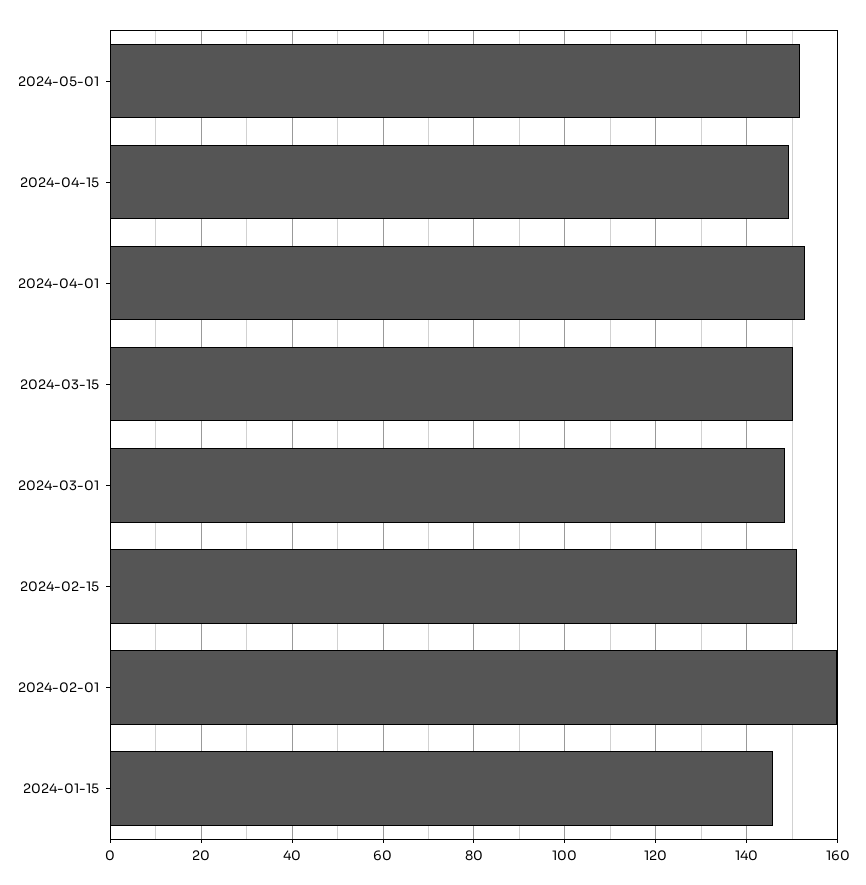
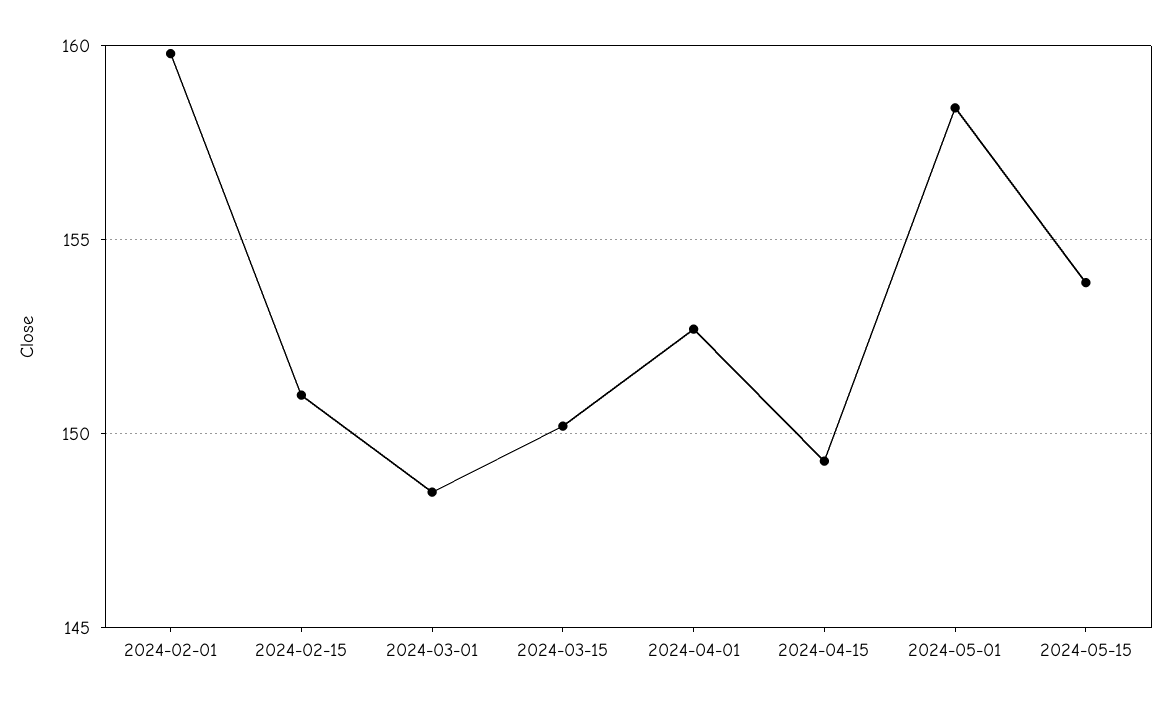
2024-05-01: 152 -> 158.5
2024-01-15: 146 -> none
2024-05-15: none -> 154

